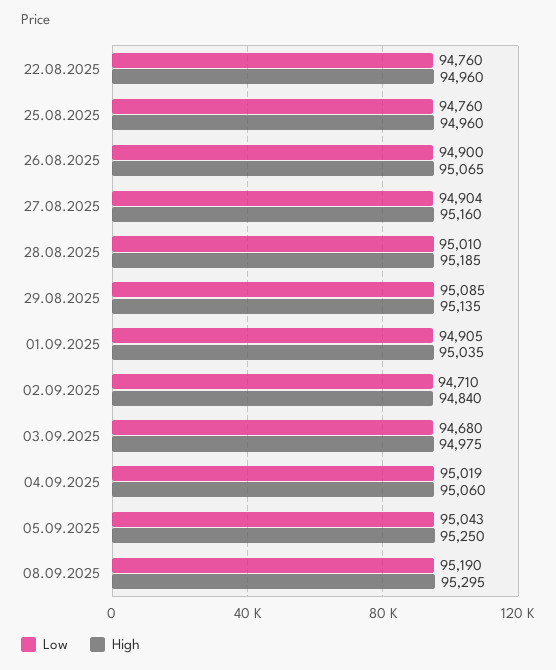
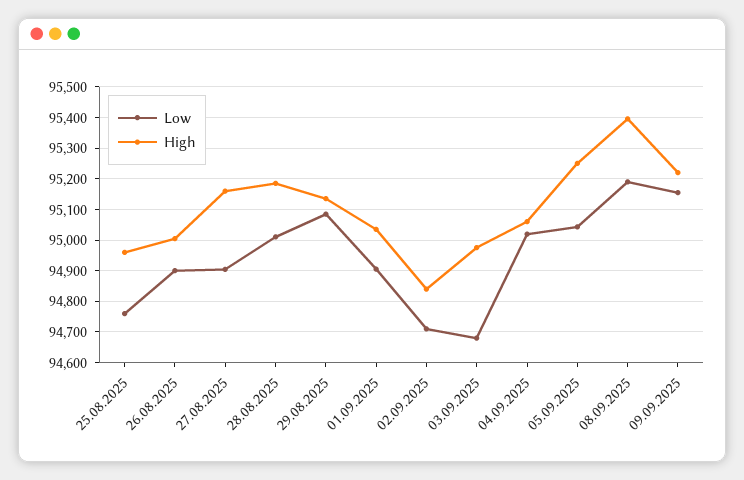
Low, 22.08.2025: 94760 -> none
High, 22.08.2025: 94960 -> none
High, 26.08.2025: 95065 -> 95000
High, 08.09.2025: 95295 -> 95400
Low, 09.09.2025: none -> 95160
High, 09.09.2025: none -> 95220

